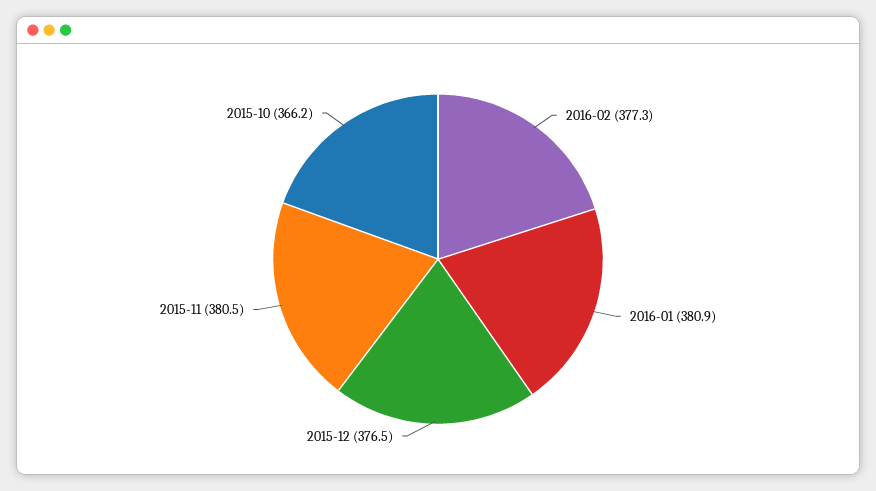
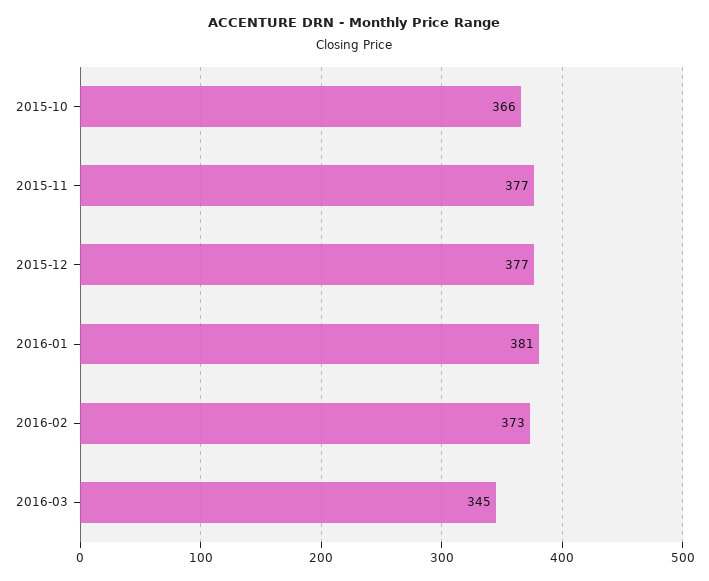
2016-02: 377.3 -> 373
2015-11: 380.5 -> 377
2016-03: none -> 345

